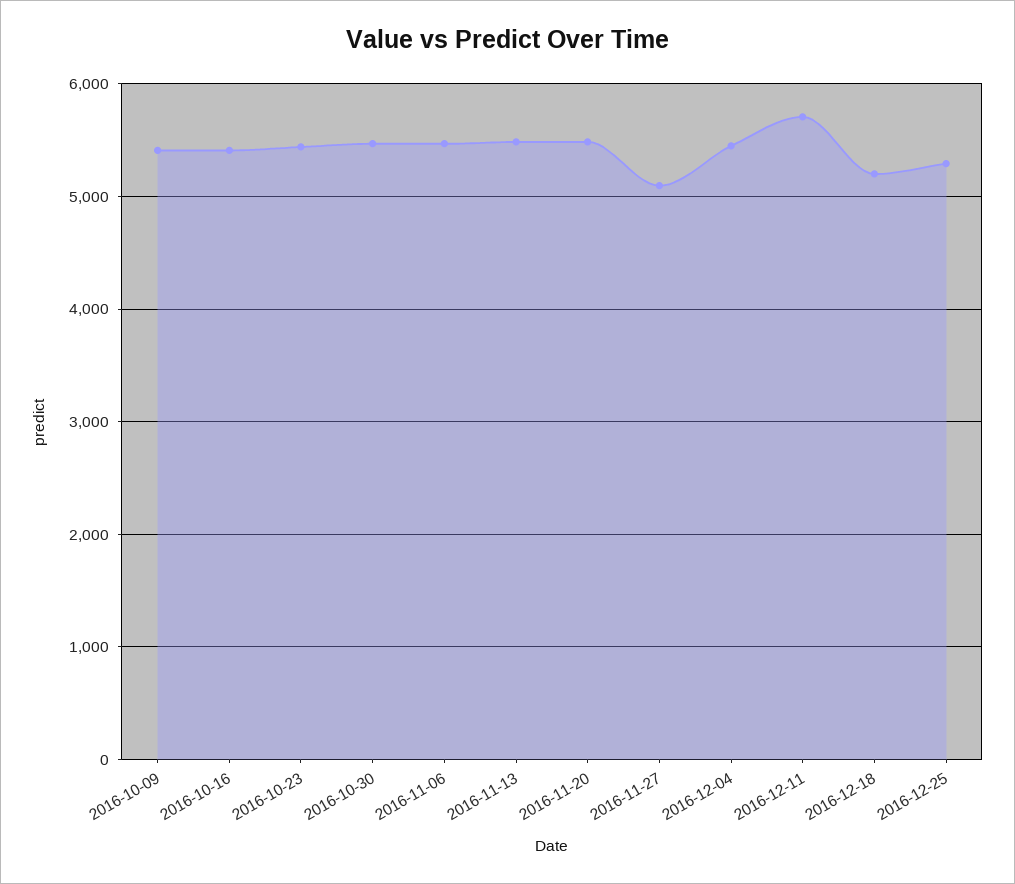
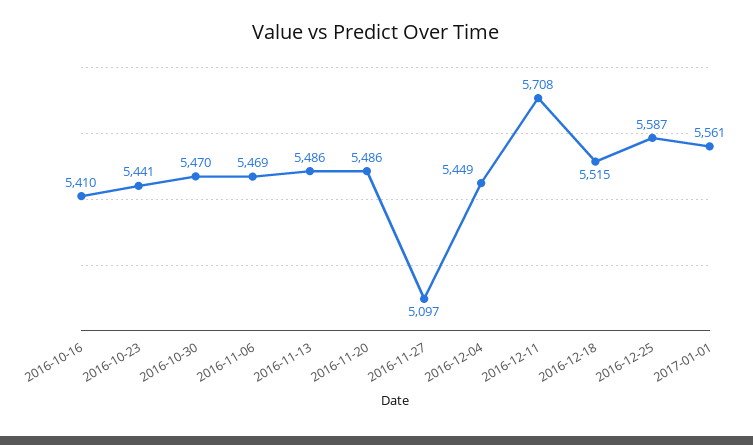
2016-10-09: 5400 -> none
2016-12-18: 5200 -> 5515
2016-12-25: 5300 -> 5587
2017-01-01: none -> 5561

